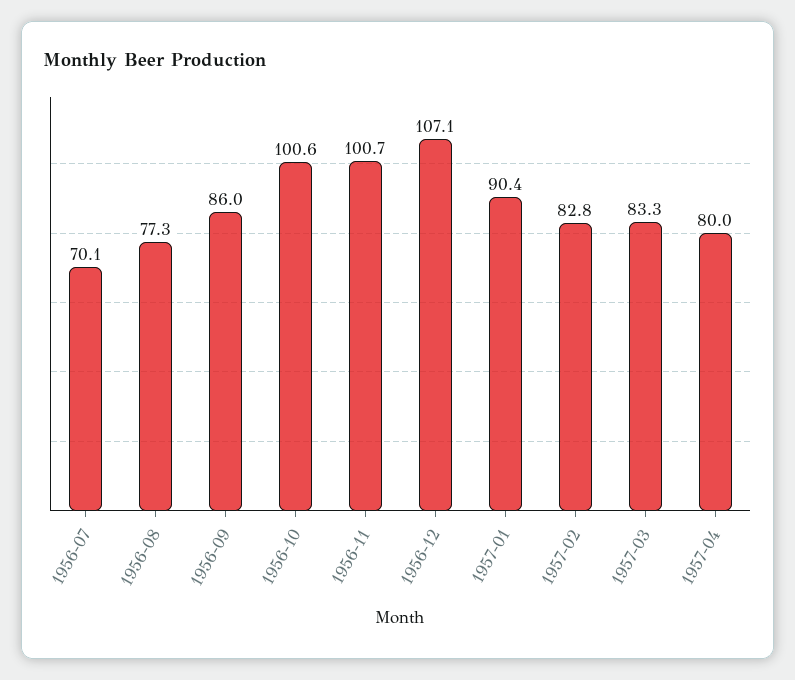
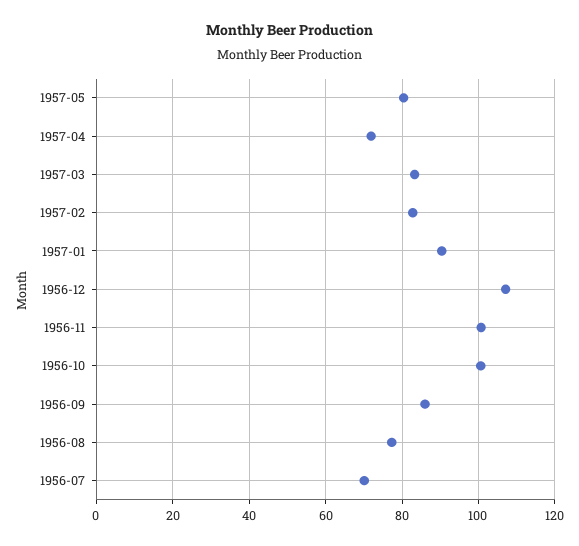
1957-04: 80 -> 72
1957-05: none -> 80

